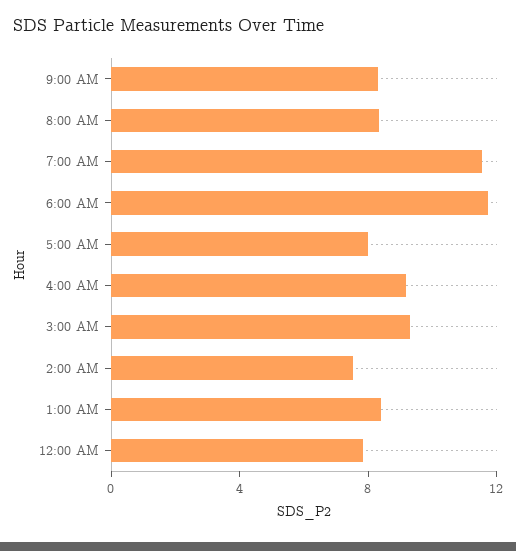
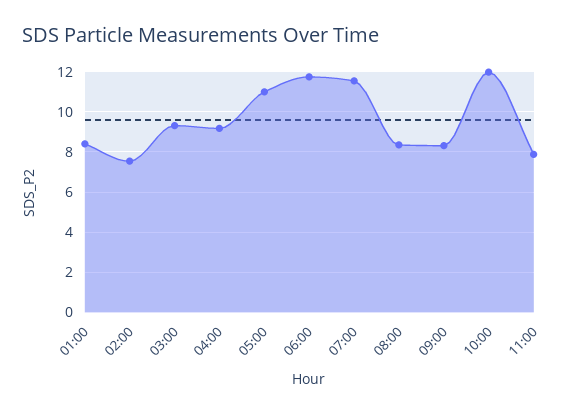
5:00 AM: 8 -> 11
12:00 AM: 8 -> none
10:00: none -> 12
11:00: none -> 8

